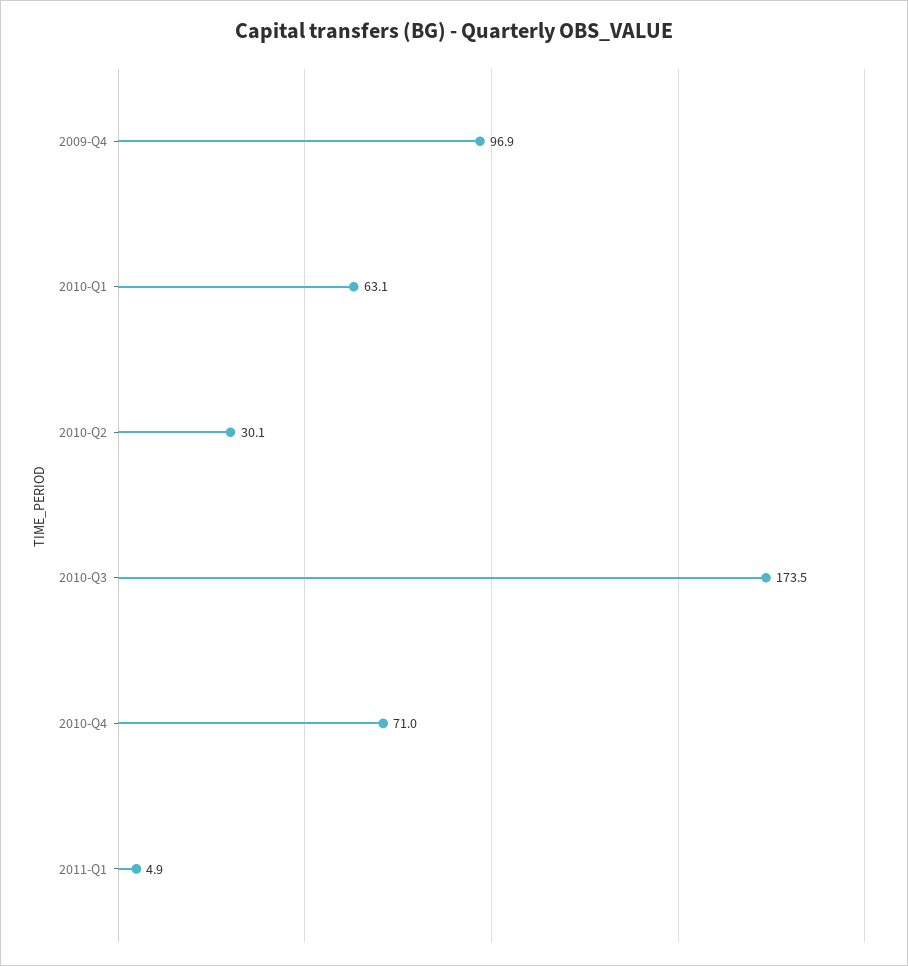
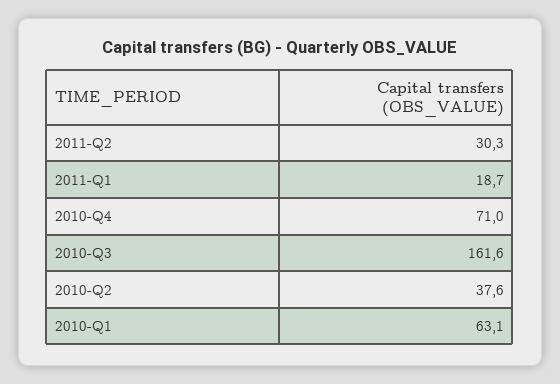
2009-Q4: 96.9 -> none
2010-Q2: 30.1 -> 37.6
2010-Q3: 173.5 -> 161.6
2011-Q1: 4.9 -> 18.7
2011-Q2: none -> 30.3

